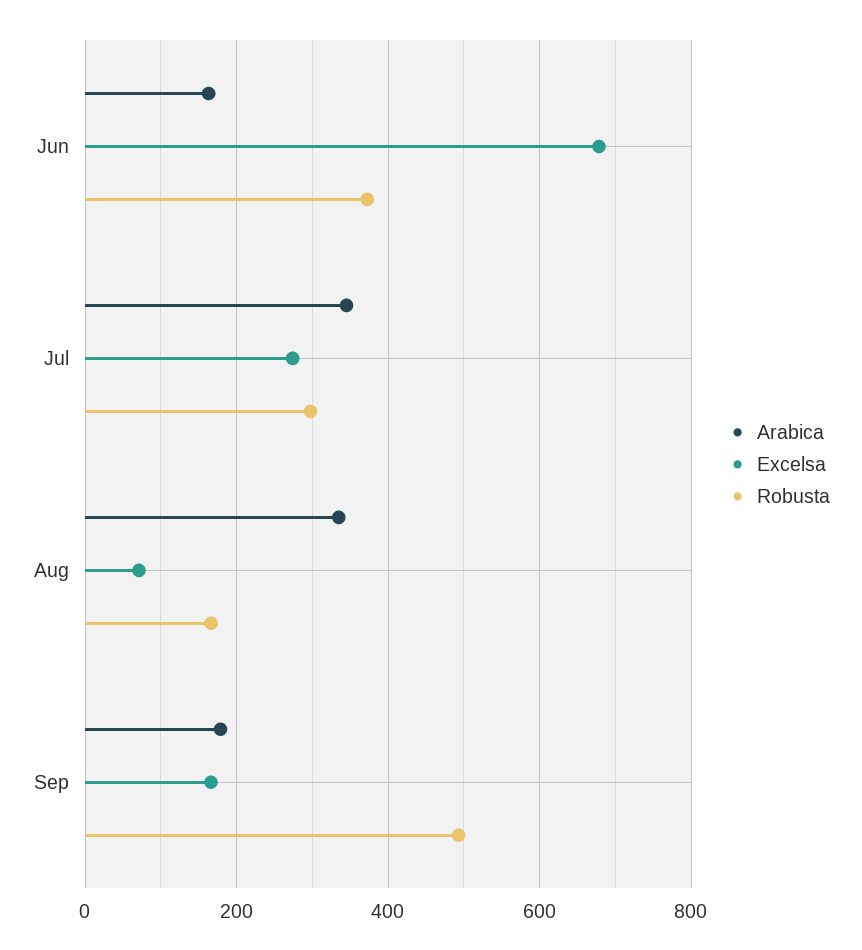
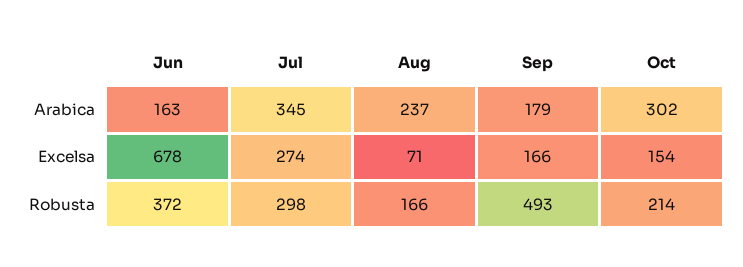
Arabica, Aug: 340 -> 237
Arabica, Oct: none -> 302
Excelsa, Oct: none -> 154
Robusta, Oct: none -> 214

